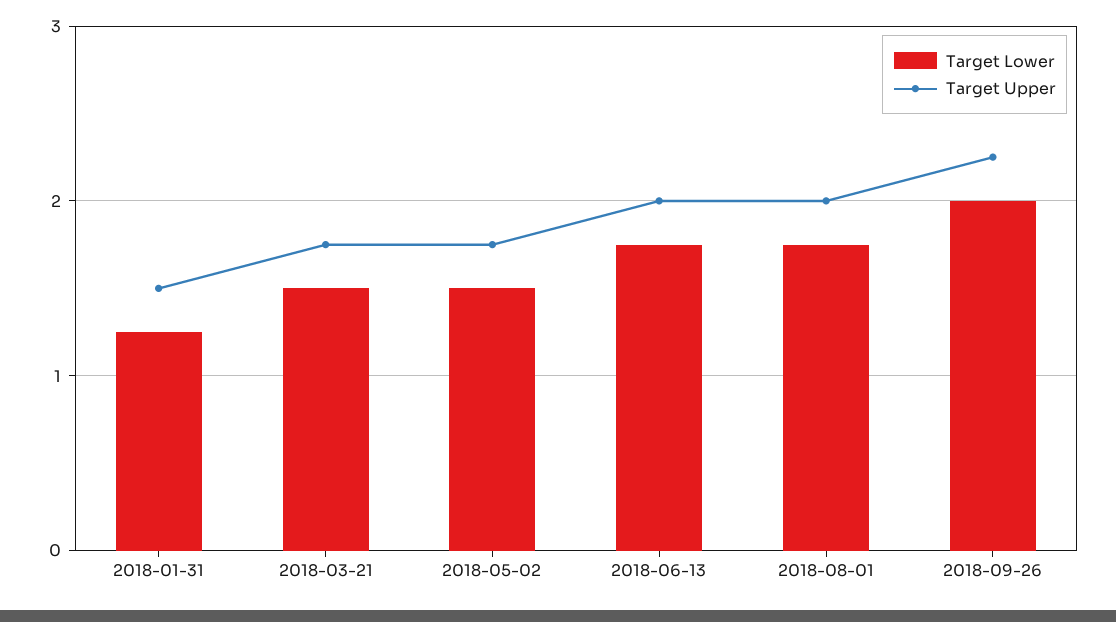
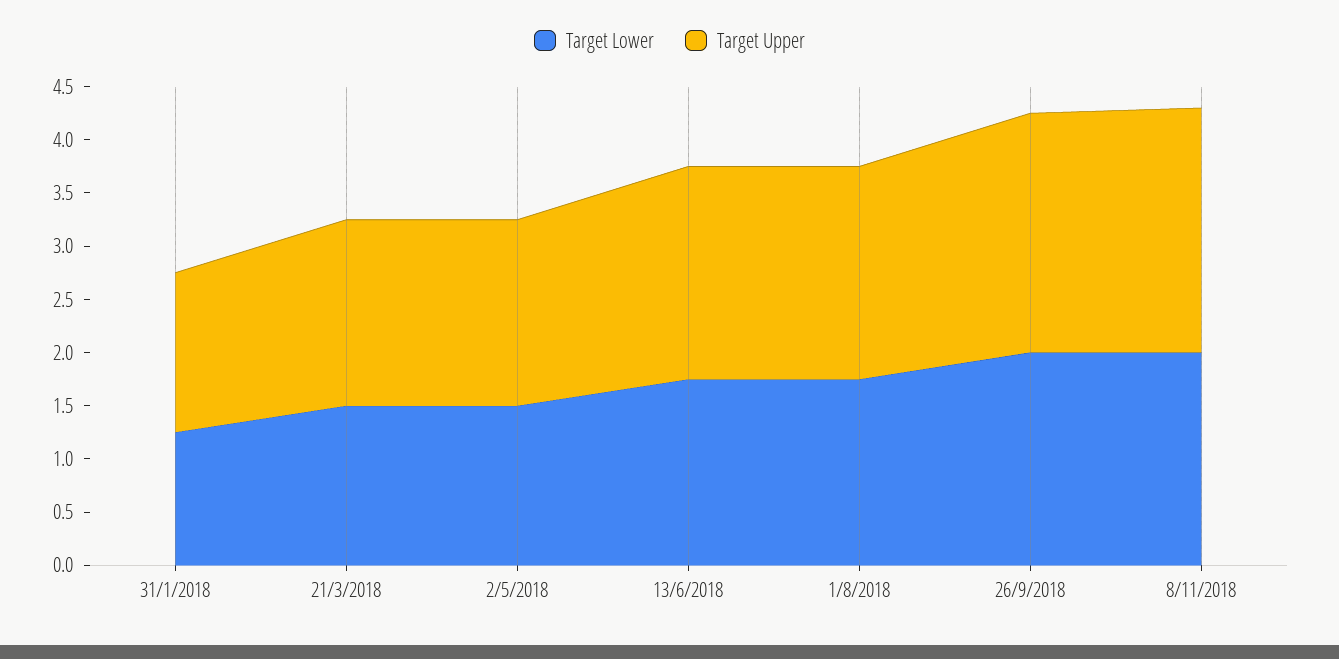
Target Lower, 8/11/2018: none -> 2
Target Upper, 8/11/2018: none -> 2.3

